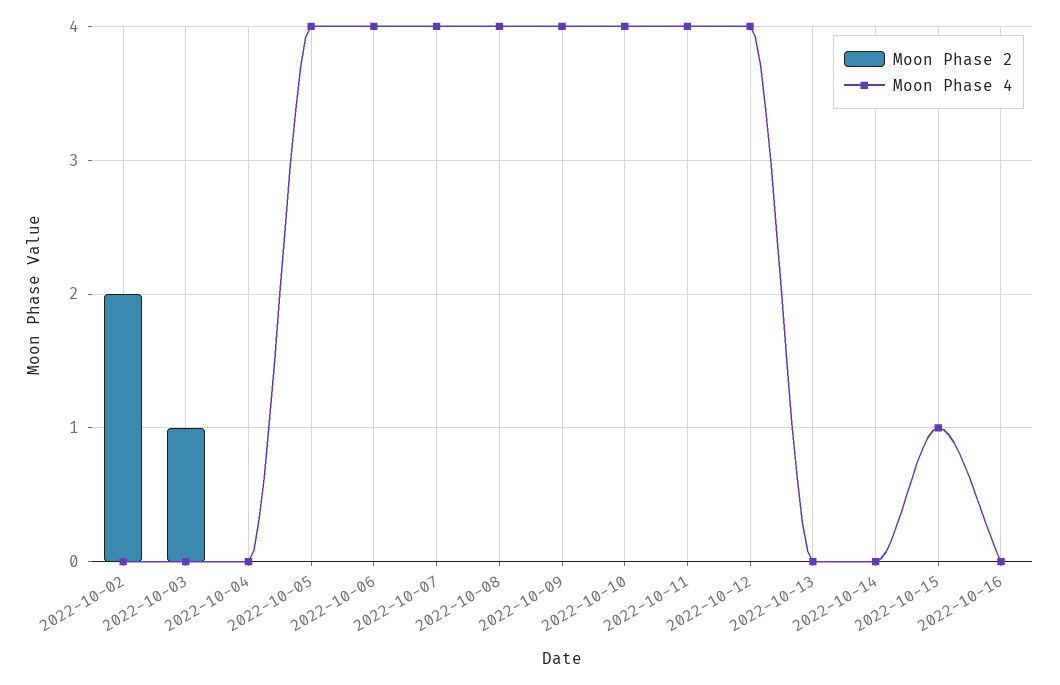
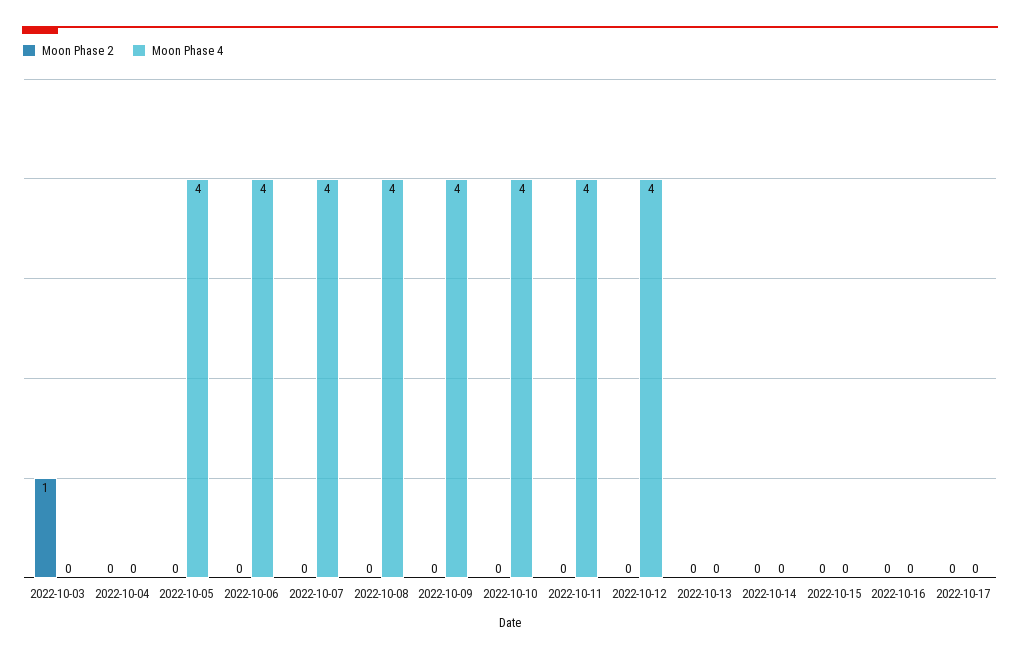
Moon Phase 2, 2022-10-02: 2 -> none
Moon Phase 4, 2022-10-02: 0 -> none
Moon Phase 4, 2022-10-15: 1 -> 0
Moon Phase 2, 2022-10-17: none -> 0
Moon Phase 4, 2022-10-17: none -> 0

